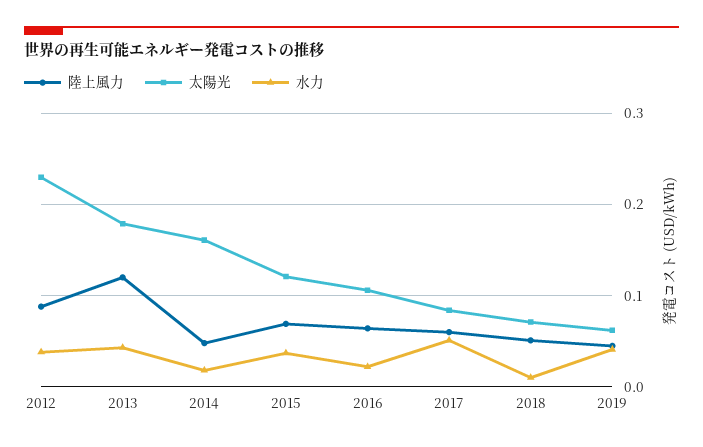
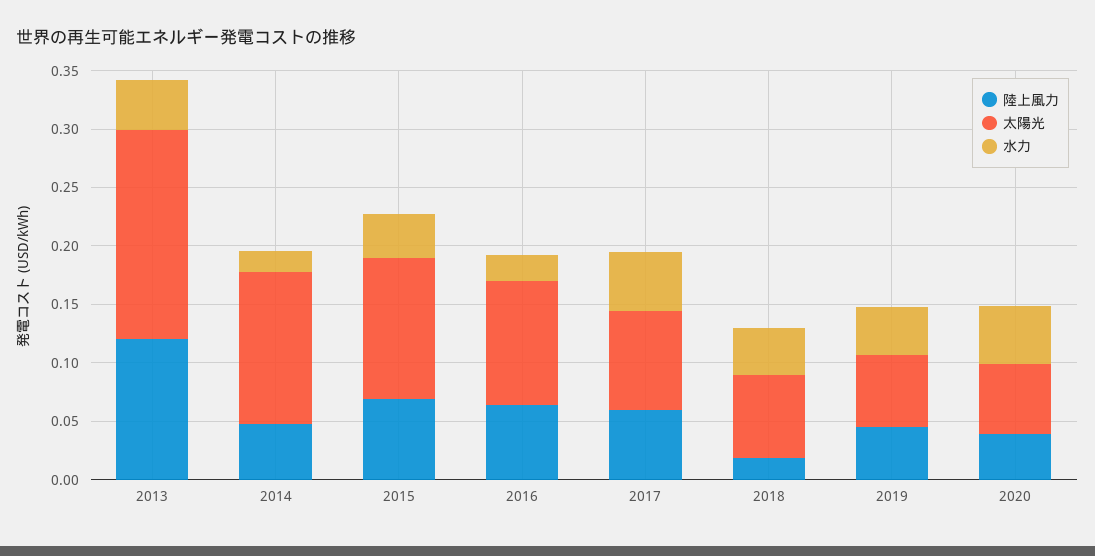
陸上風力, 2012: 0.09 -> none
太陽光, 2012: 0.23 -> none
水力, 2012: 0.04 -> none
太陽光, 2014: 0.16 -> 0.13
陸上風力, 2018: 0.05 -> 0.02
水力, 2018: 0.01 -> 0.04
陸上風力, 2020: none -> 0.04
太陽光, 2020: none -> 0.06
水力, 2020: none -> 0.05

